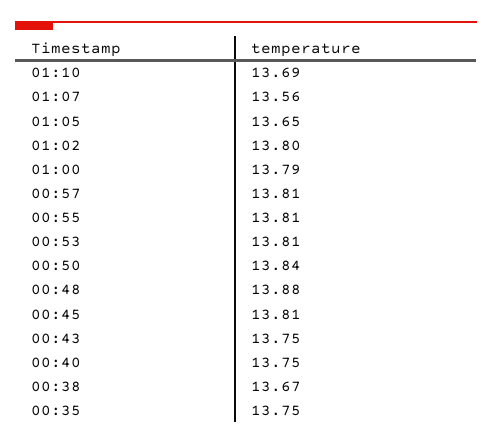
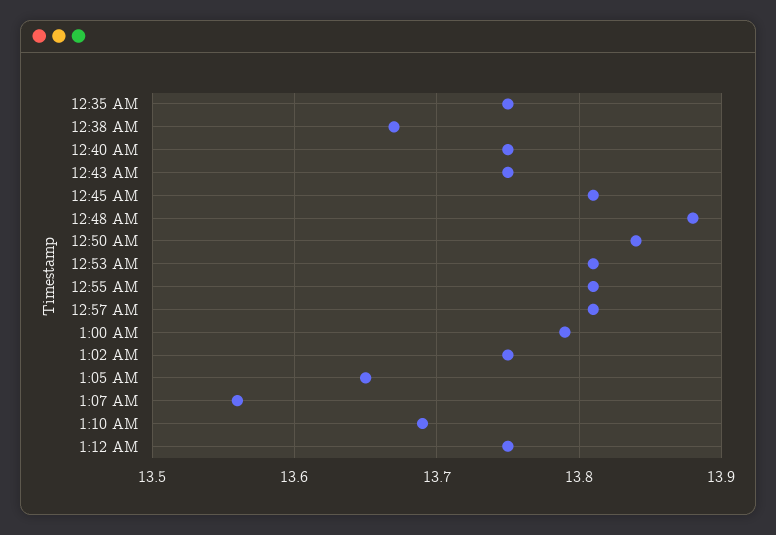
01:02: 13.8 -> 13.75
1:12 AM: none -> 13.75

